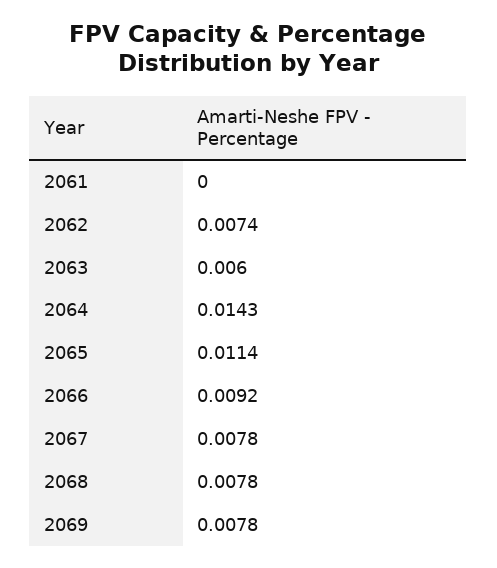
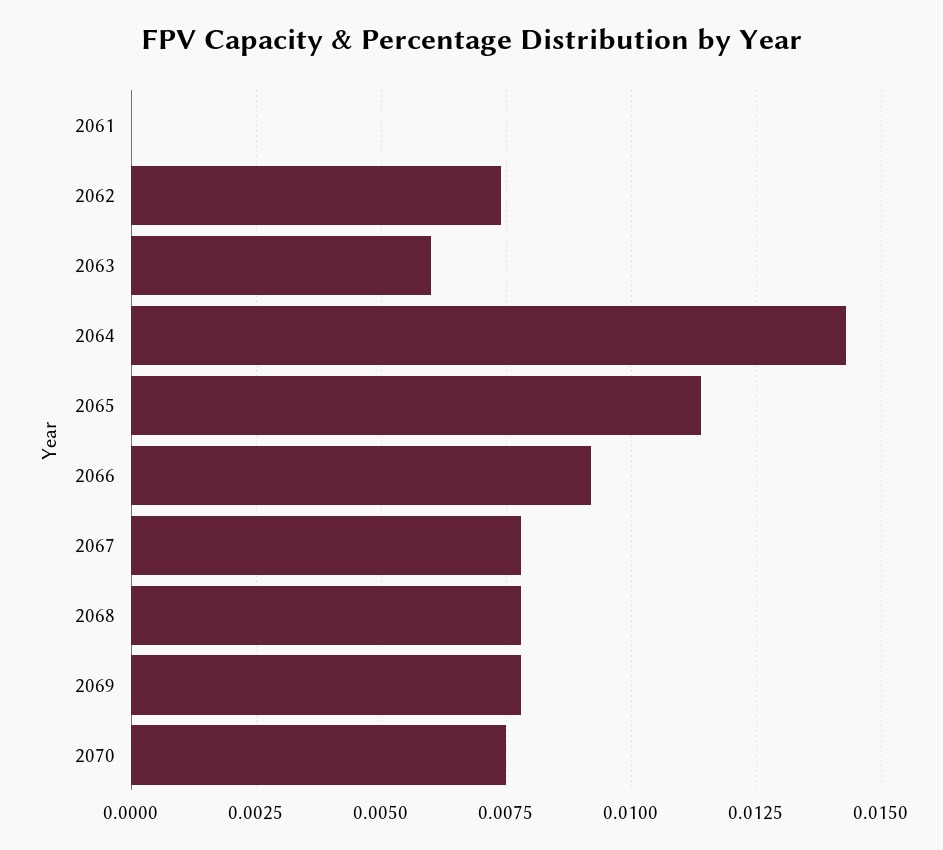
2070: none -> 0.0075

